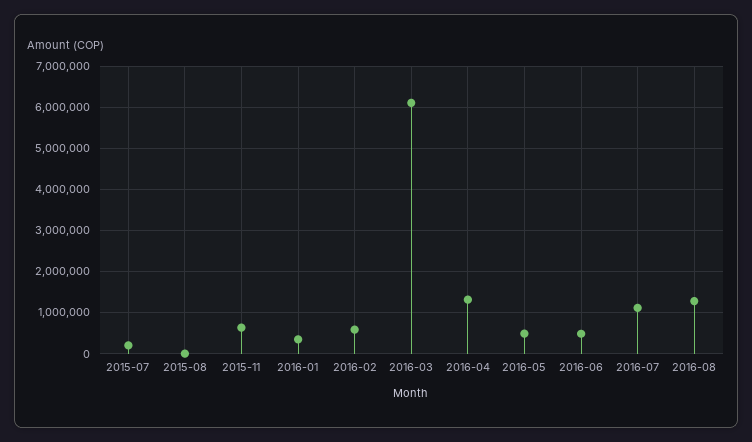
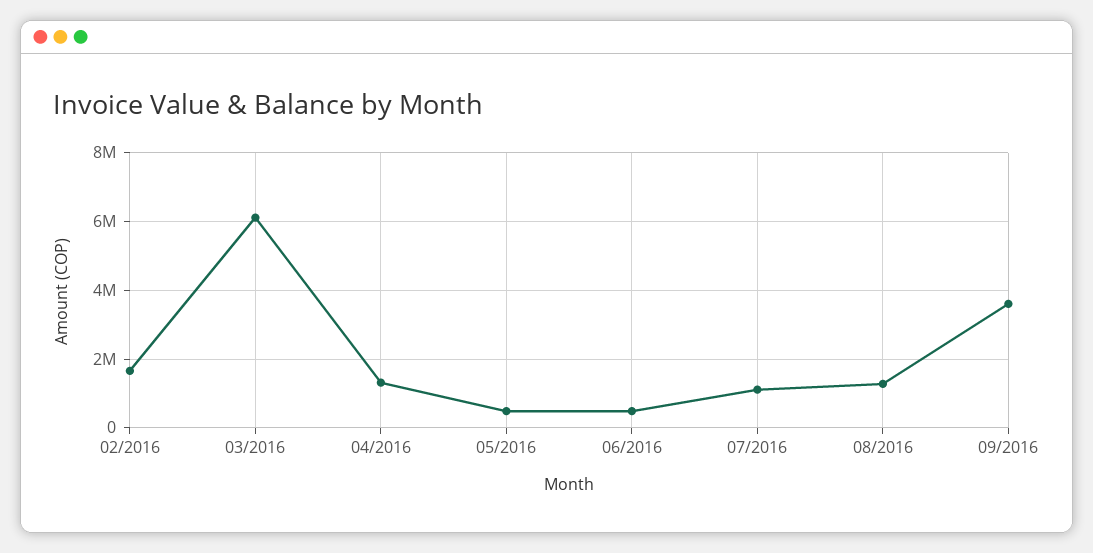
2015-07: 200000 -> none
2015-08: 0 -> none
2015-11: 600000 -> none
2016-01: 400000 -> none
2016-02: 600000 -> 1600000
09/2016: none -> 3600000

